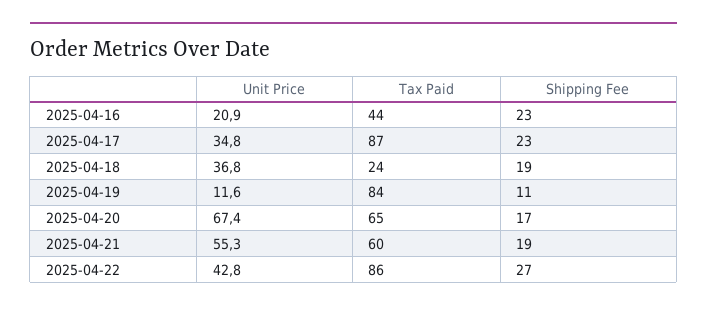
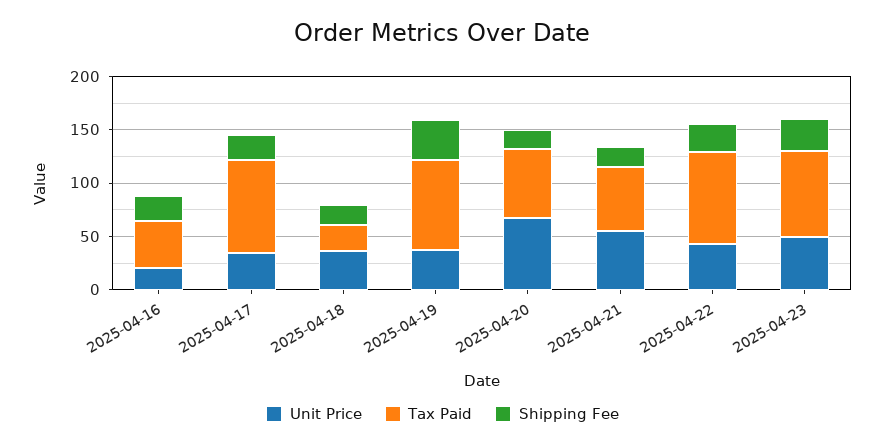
Unit Price, 2025-04-19: 11.6 -> 40
Shipping Fee, 2025-04-19: 11 -> 40
Unit Price, 2025-04-23: none -> 50
Tax Paid, 2025-04-23: none -> 80
Shipping Fee, 2025-04-23: none -> 30

